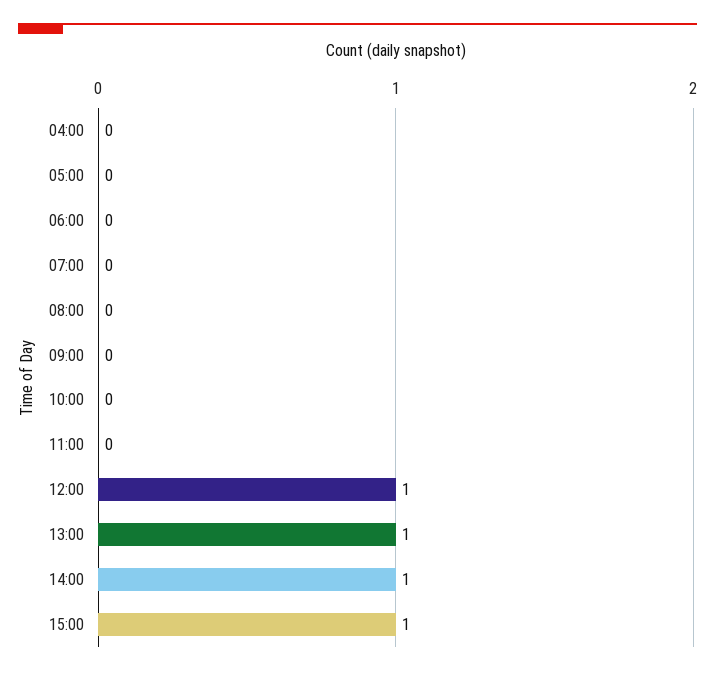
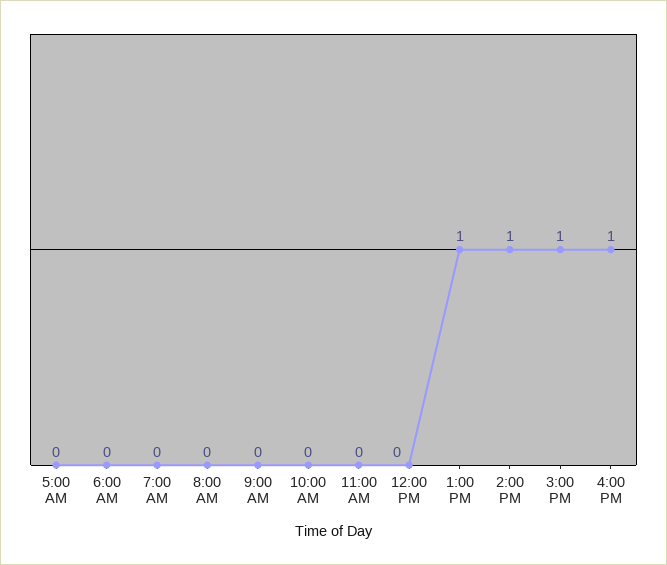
04:00: 0 -> none
12:00: 1 -> 0
4:00 PM: none -> 1

